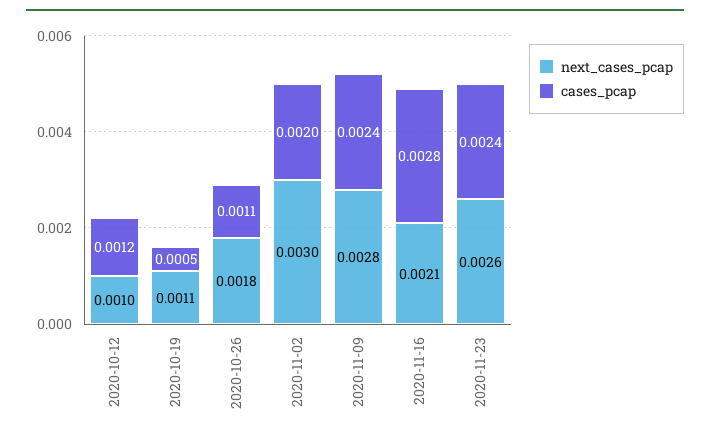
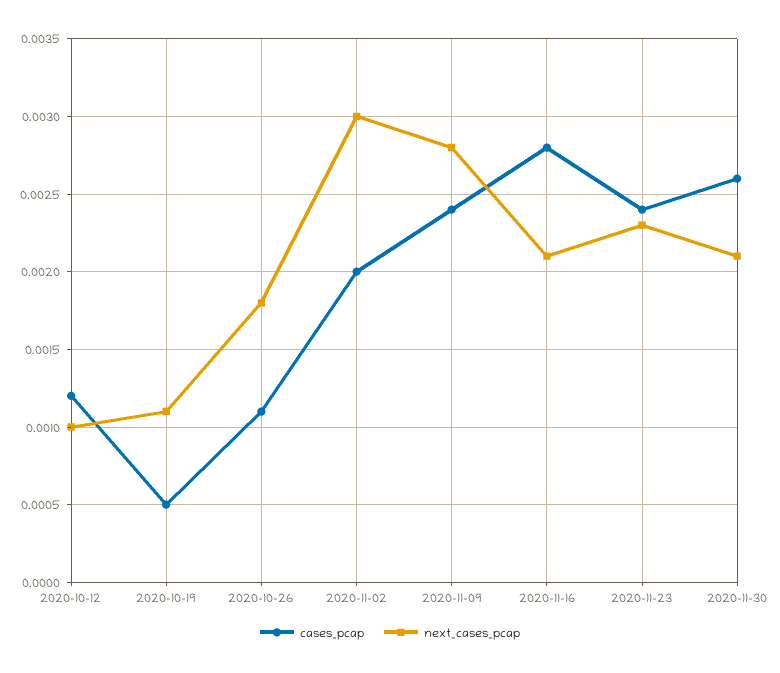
next_cases_pcap, 2020-11-23: 0.0026 -> 0.0023
cases_pcap, 2020-11-30: none -> 0.0026
next_cases_pcap, 2020-11-30: none -> 0.0021

